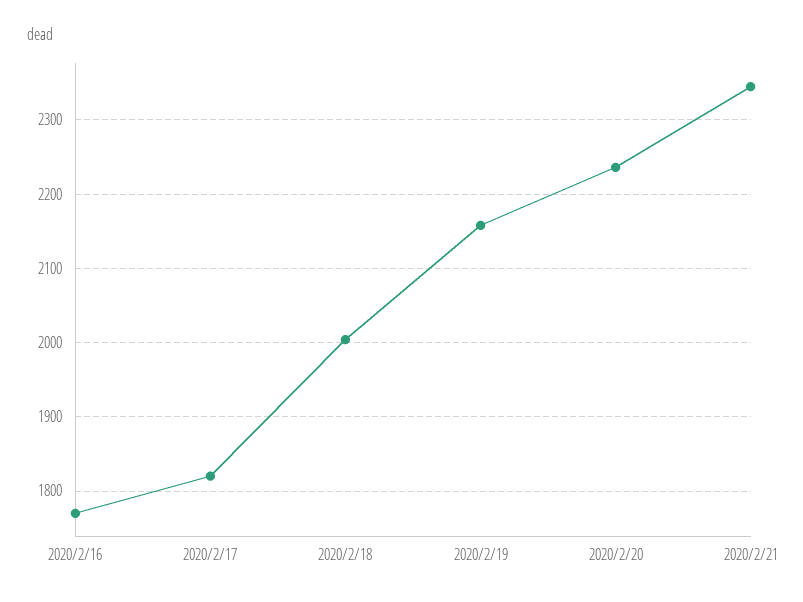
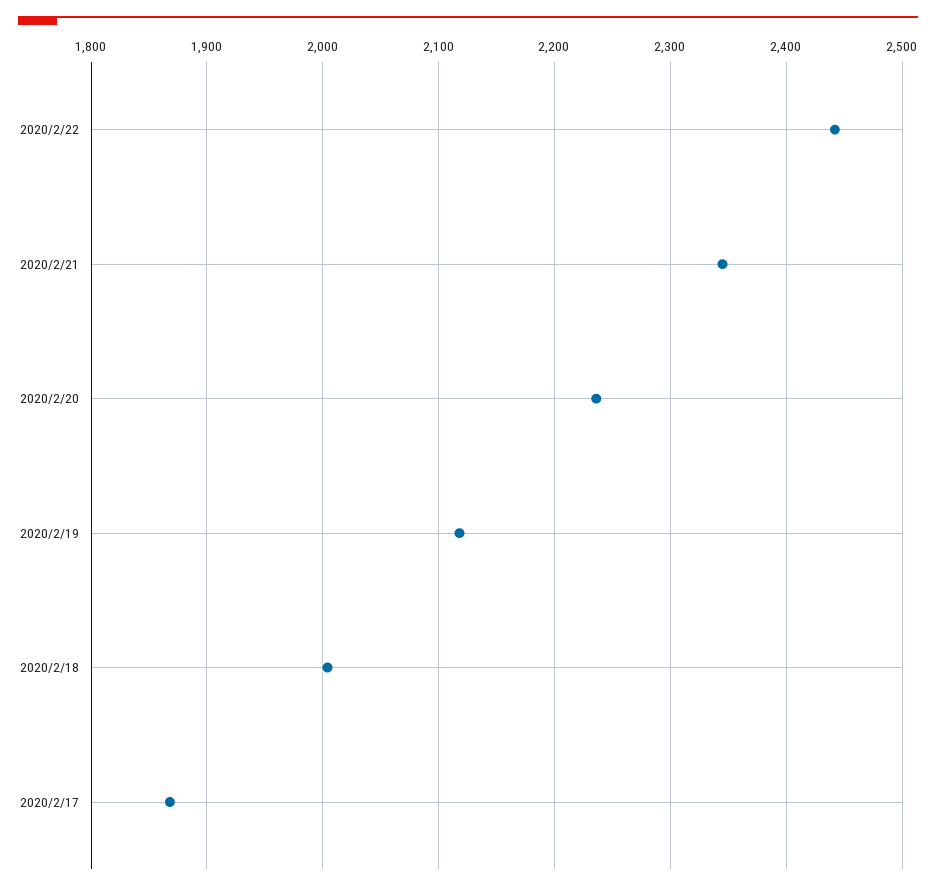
2020/2/16: 1770 -> none
2020/2/17: 1820 -> 1870
2020/2/19: 2160 -> 2120
2020/2/22: none -> 2440

